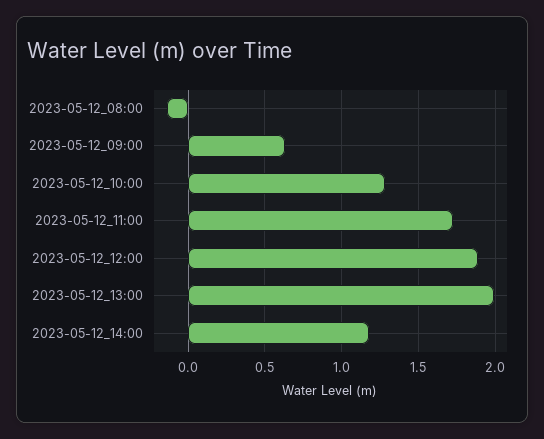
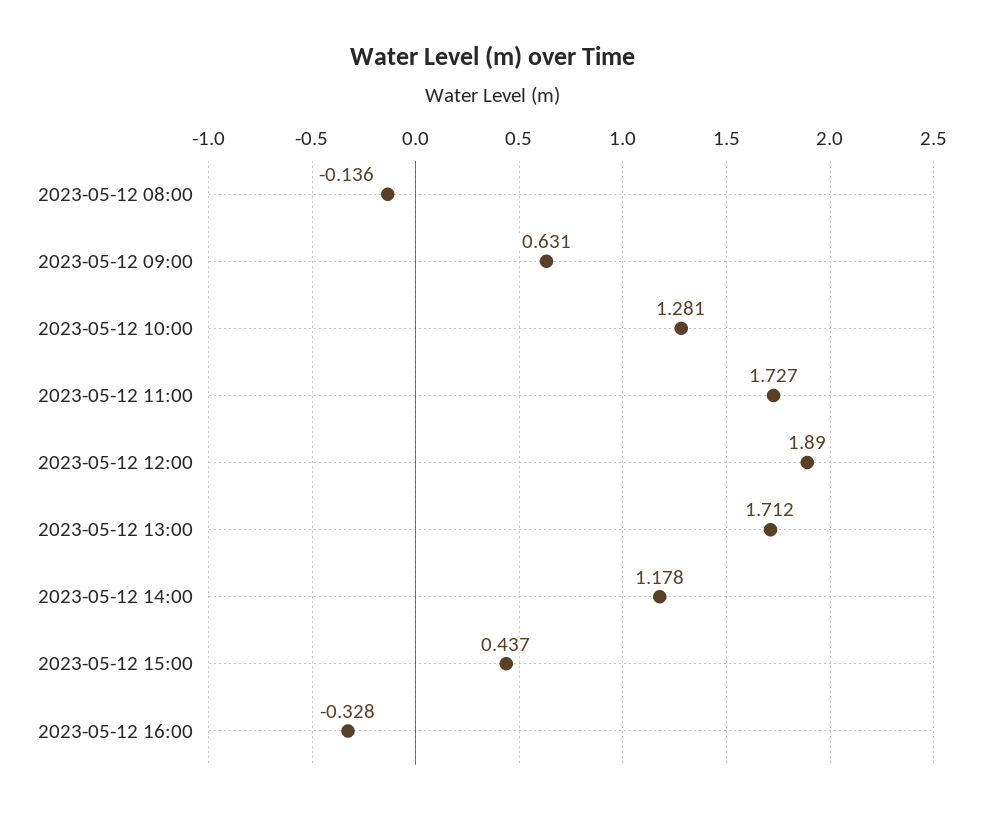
2023-05-12_13:00: 2 -> 1.712
2023-05-12 15:00: none -> 0.437
2023-05-12 16:00: none -> -0.328

